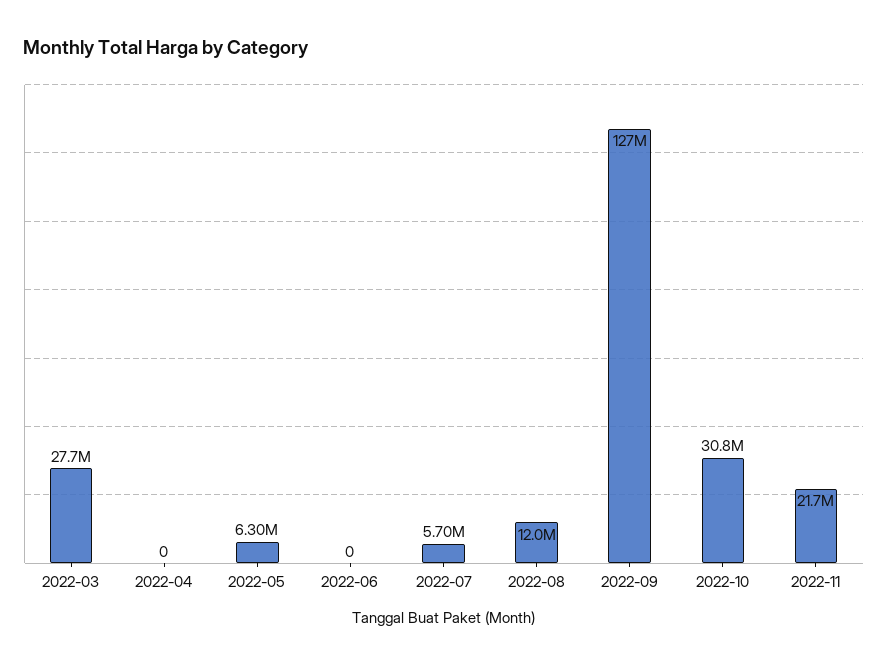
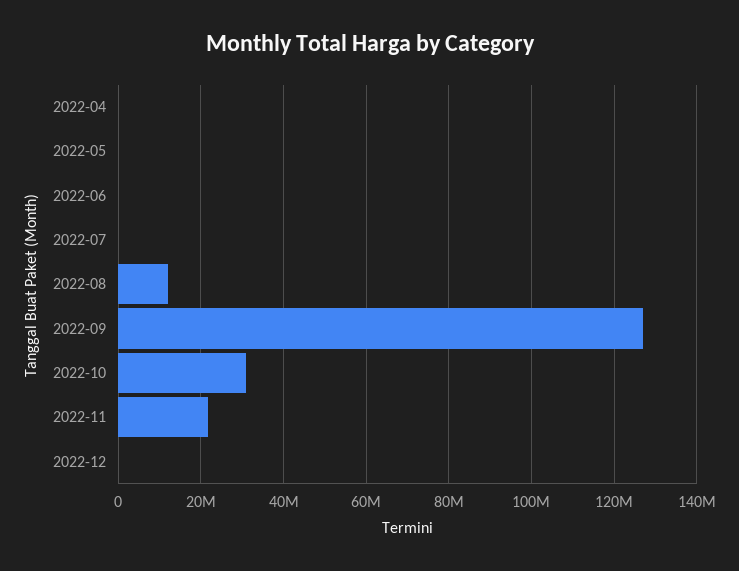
2022-03: 27700000 -> none
2022-05: 6300000 -> 0
2022-07: 5700000 -> 0
2022-12: none -> 0

